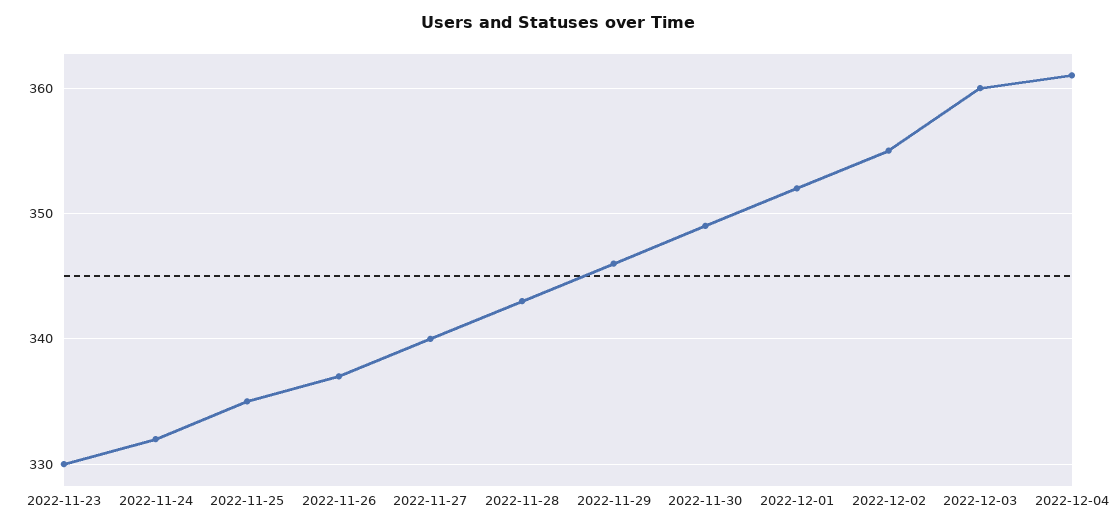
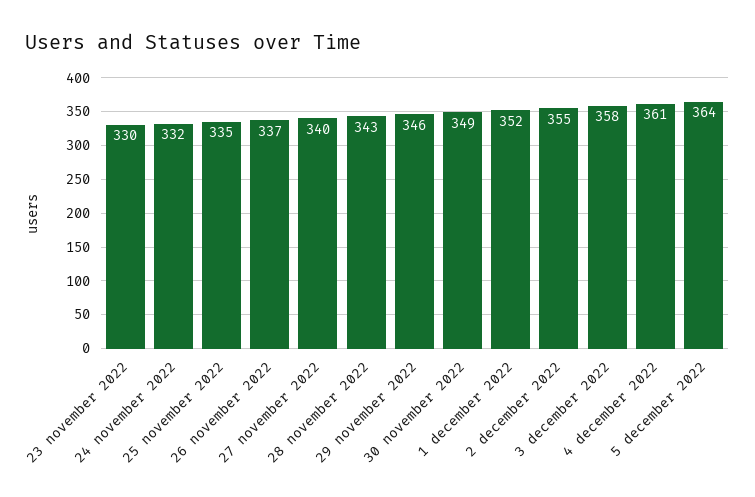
2022-12-03: 360 -> 358
5 december 2022: none -> 364

